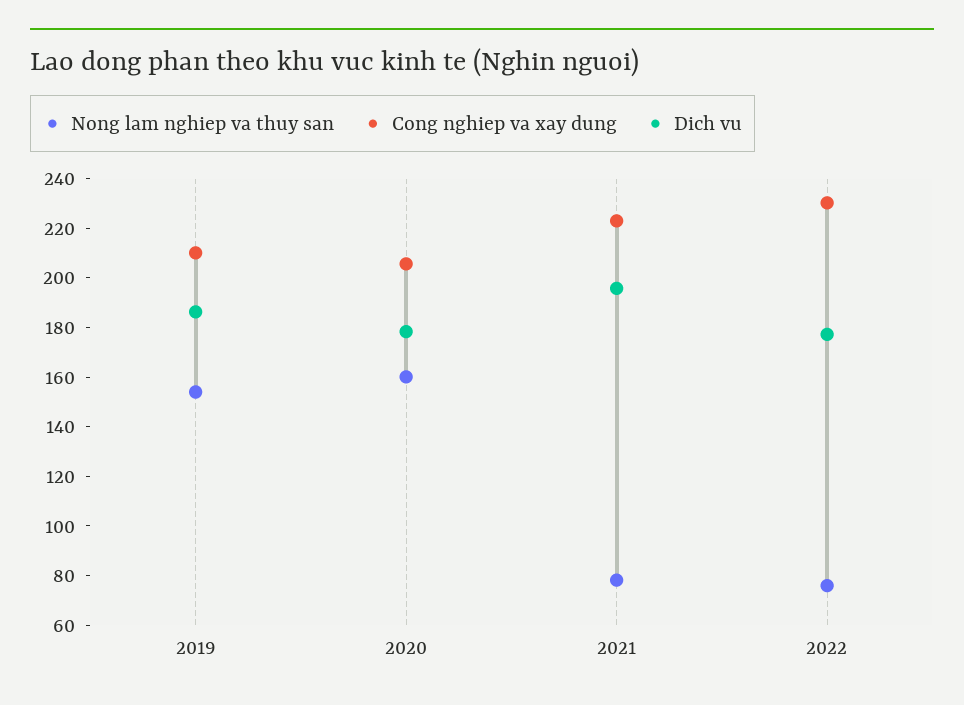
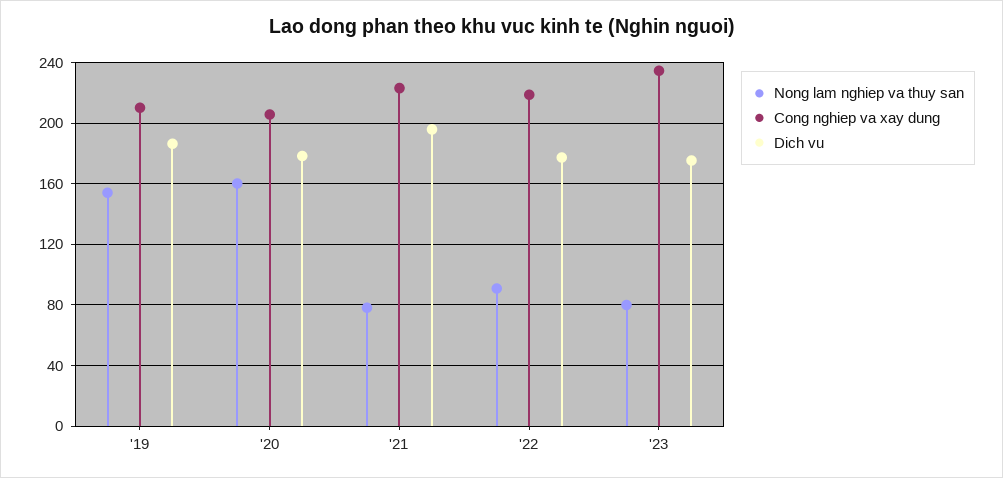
Nong lam nghiep va thuy san, 2022: 75 -> 90
Cong nghiep va xay dung, 2022: 230 -> 220
Nong lam nghiep va thuy san, '23: none -> 80
Cong nghiep va xay dung, '23: none -> 235
Dich vu, '23: none -> 175

